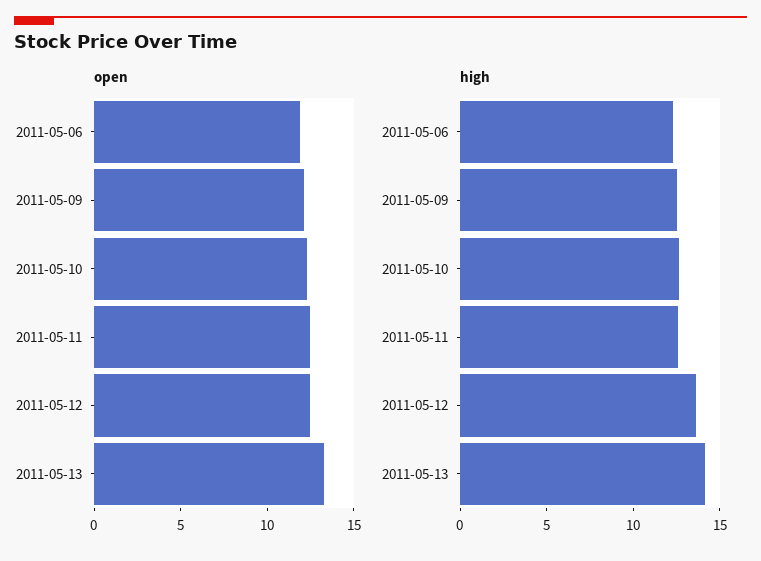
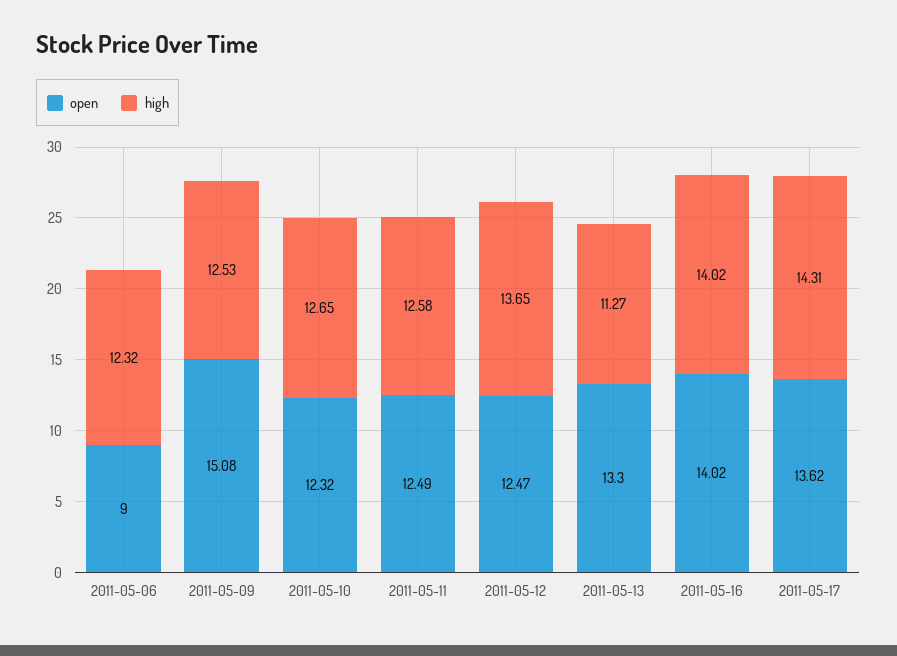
open, 2011-05-06: 12 -> 9
open, 2011-05-09: 12 -> 15.08
high, 2011-05-13: 14 -> 11.27
open, 2011-05-16: none -> 14.02
high, 2011-05-16: none -> 14.02
open, 2011-05-17: none -> 13.62
high, 2011-05-17: none -> 14.31

